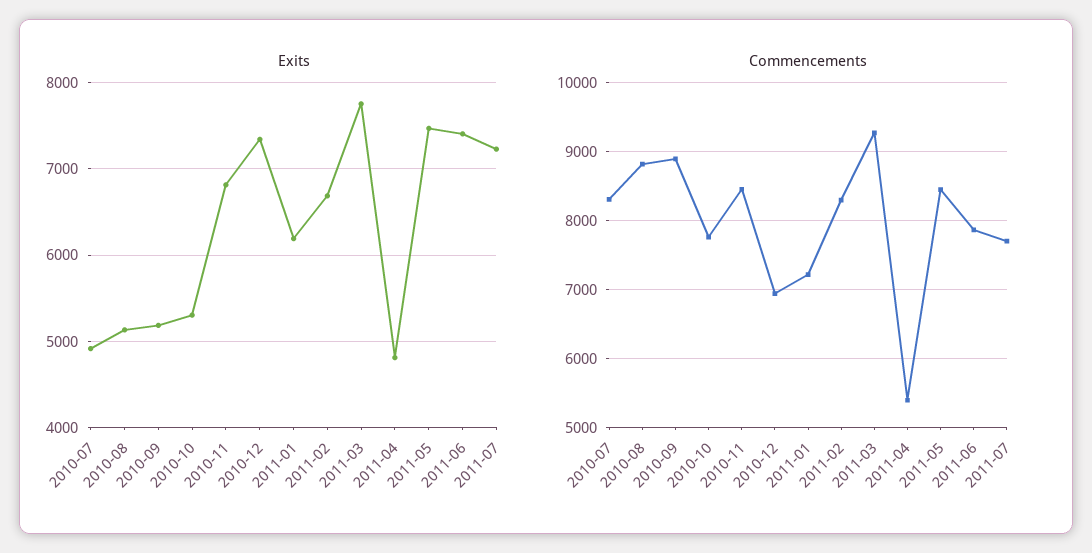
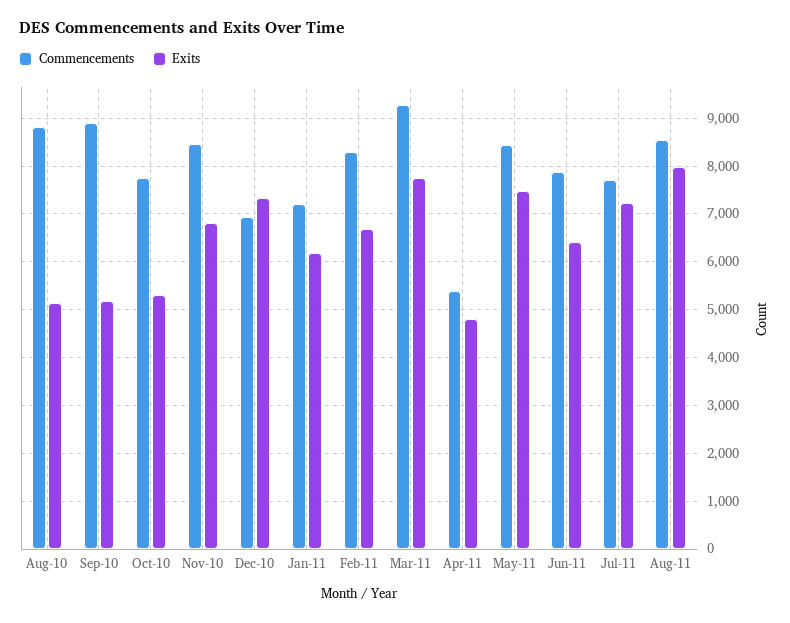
Exits, 2010-07: 4900 -> none
Exits, 2011-06: 7400 -> 6400
Commencements, 2010-07: 8300 -> none
Commencements, Aug-11: none -> 8600
Exits, Aug-11: none -> 8000

